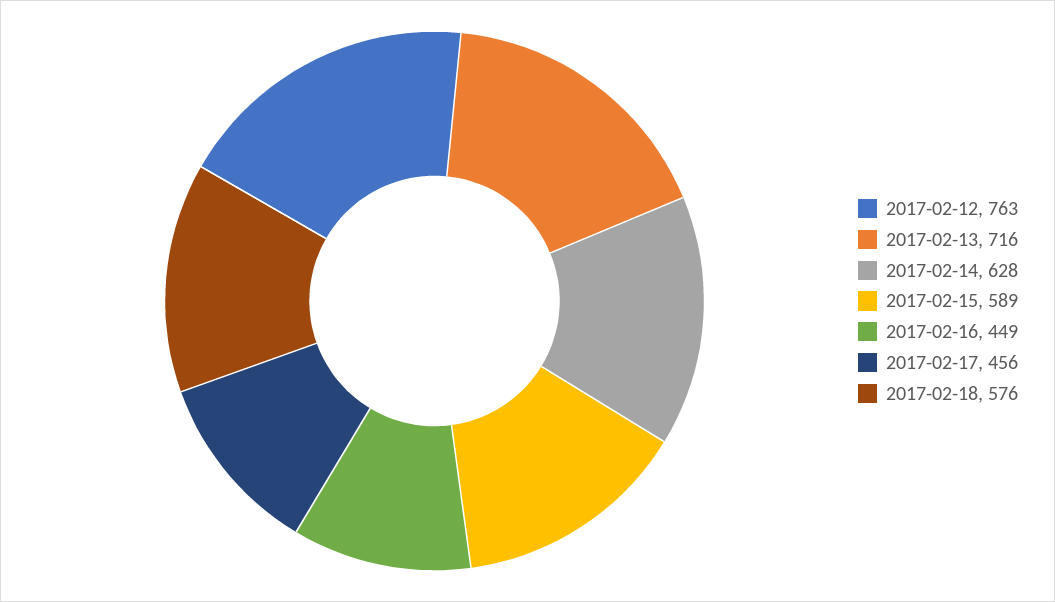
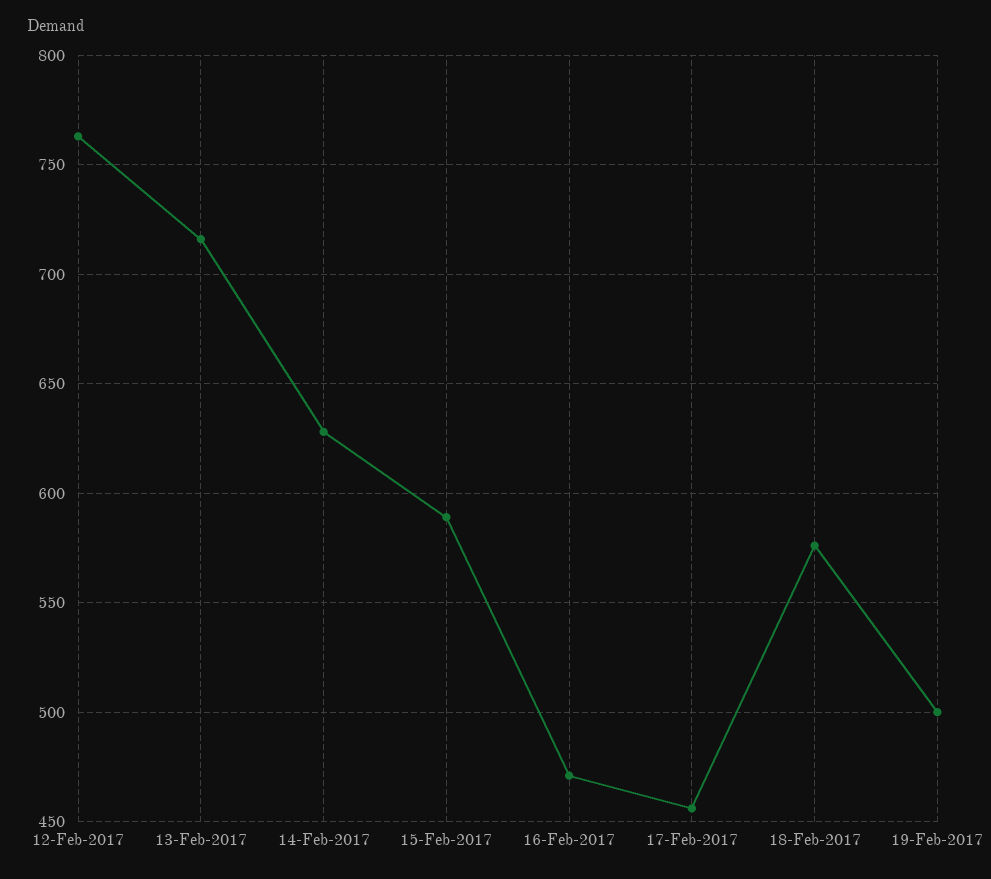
2017-02-16: 449 -> 470
19-Feb-2017: none -> 500

